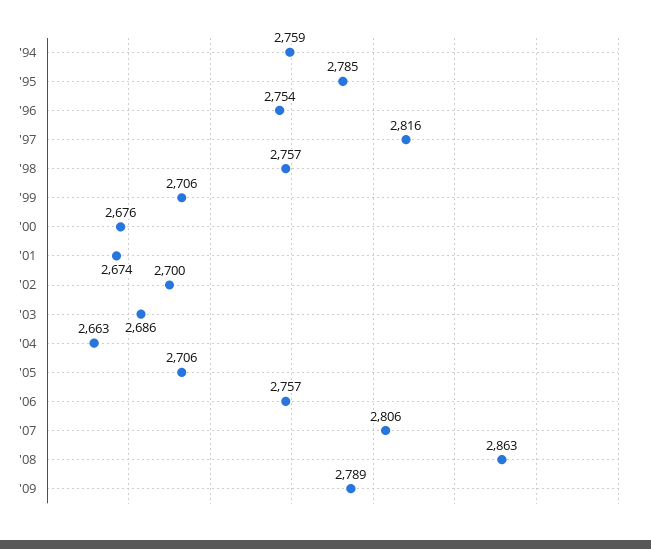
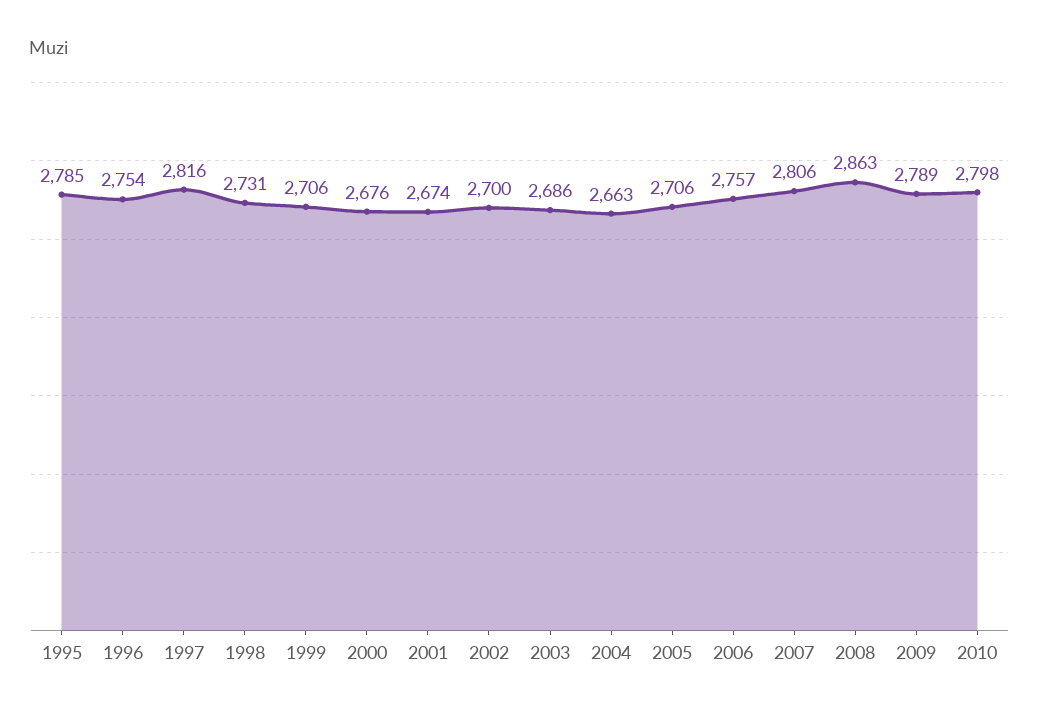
'94: 2759 -> none
'98: 2757 -> 2731
2010: none -> 2798

